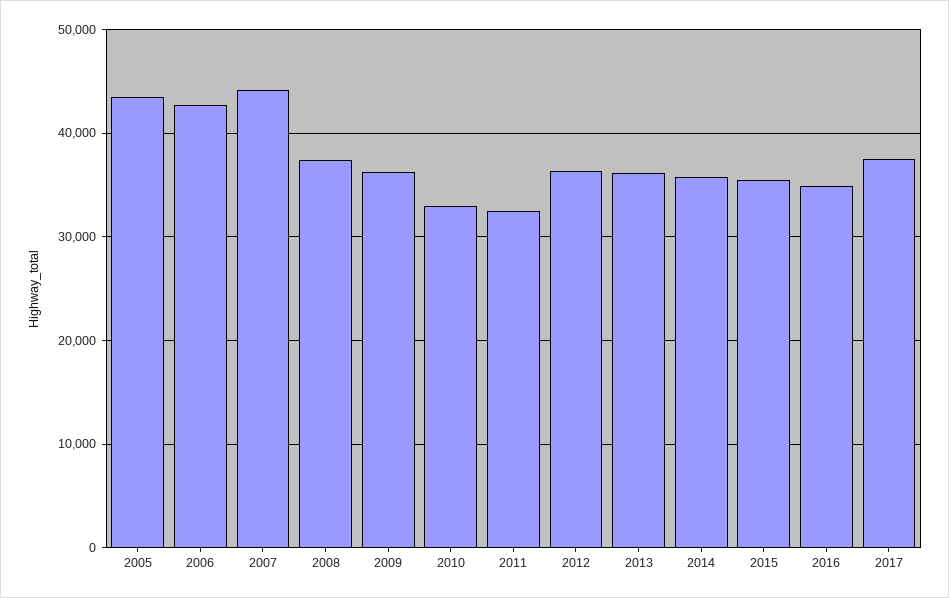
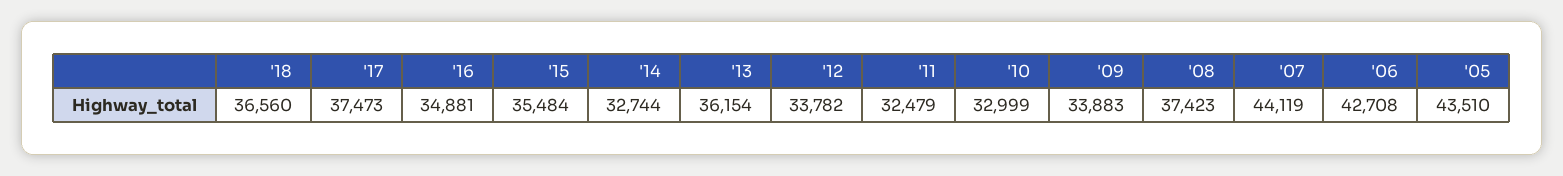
2009: 36000 -> 33883
2012: 36000 -> 33782
2014: 36000 -> 32744
'18: none -> 36560

